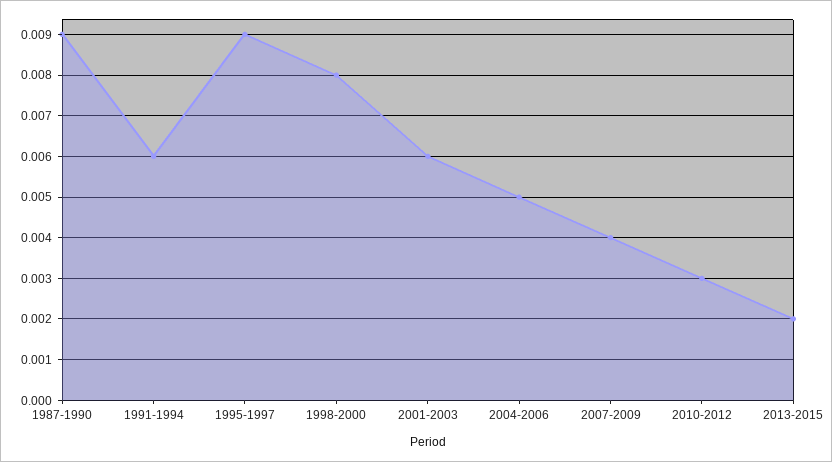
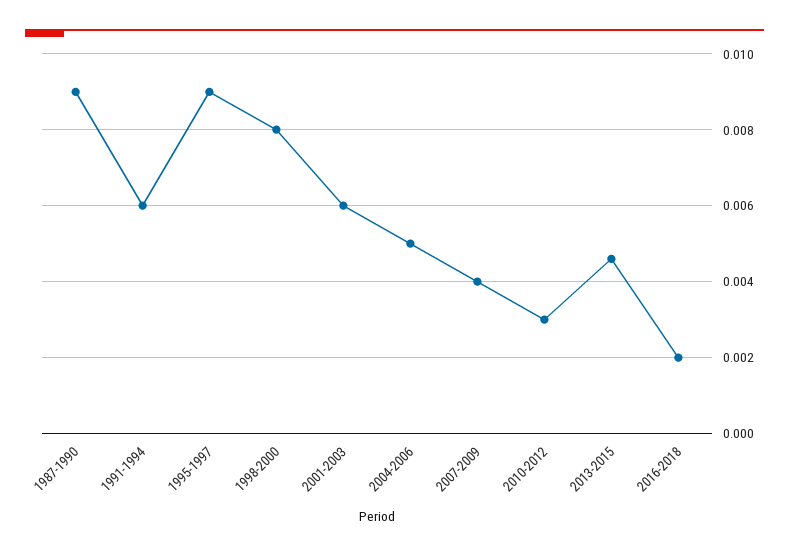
2013-2015: 0.002 -> 0.0045
2016-2018: none -> 0.002

